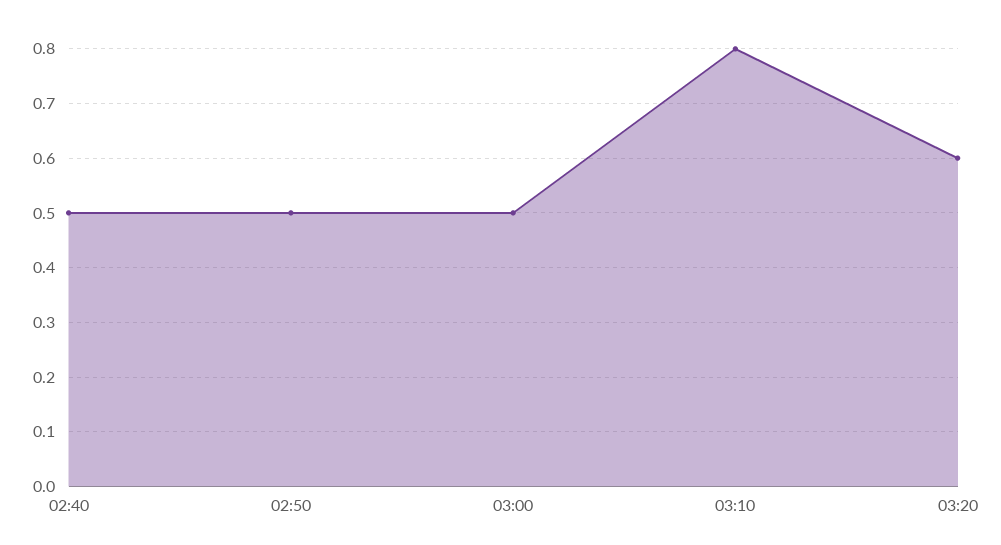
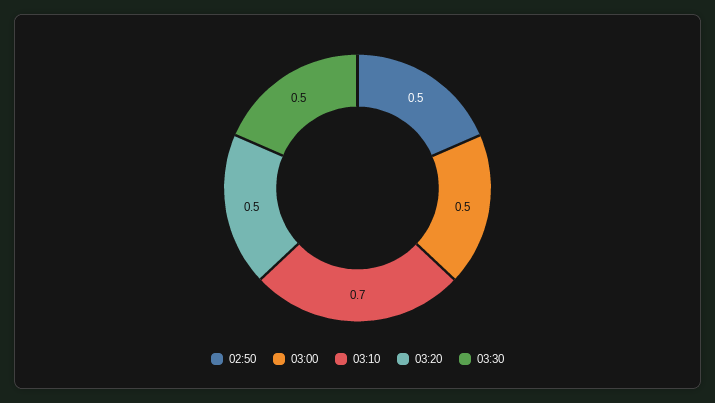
02:40: 0.5 -> none
03:10: 0.8 -> 0.7
03:20: 0.6 -> 0.5
03:30: none -> 0.5

